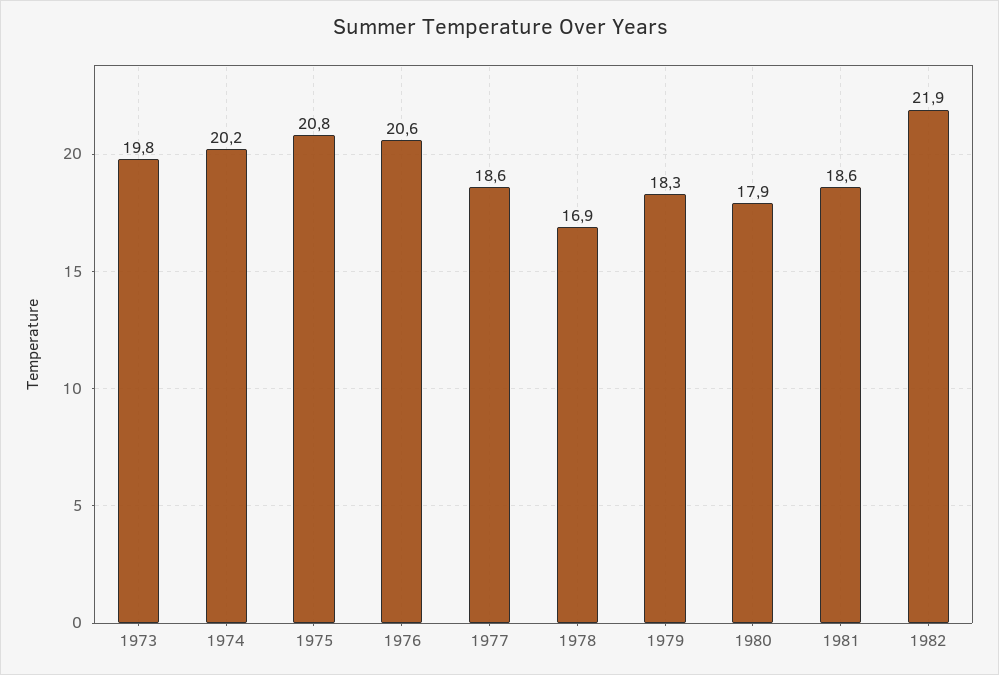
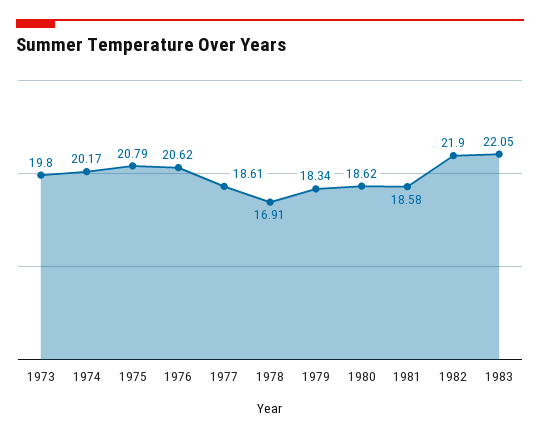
1980: 17.9 -> 18.62
1983: none -> 22.05

